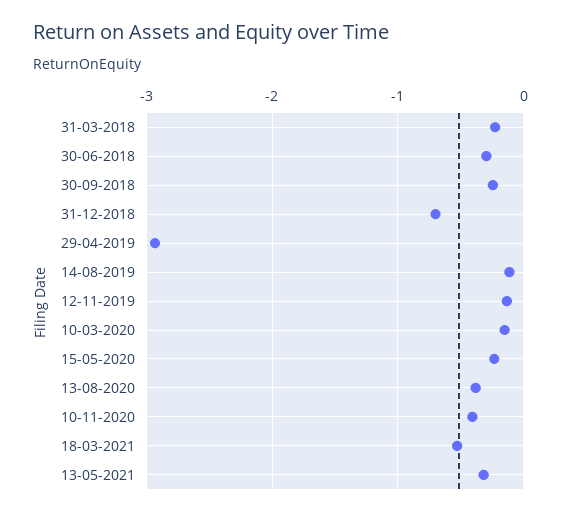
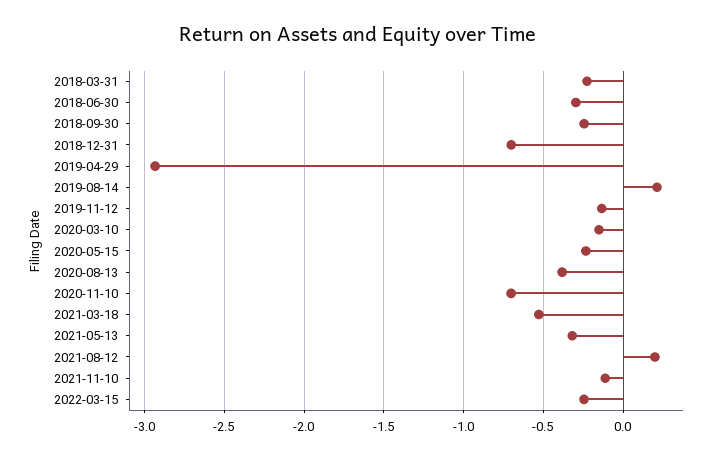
14-08-2019: -0.1 -> 0.2
10-11-2020: -0.4 -> -0.7
2021-08-12: none -> 0.2
2021-11-10: none -> -0.1
2022-03-15: none -> -0.25

